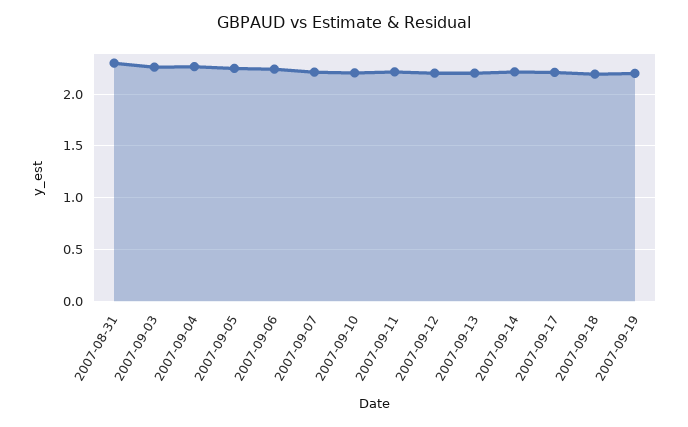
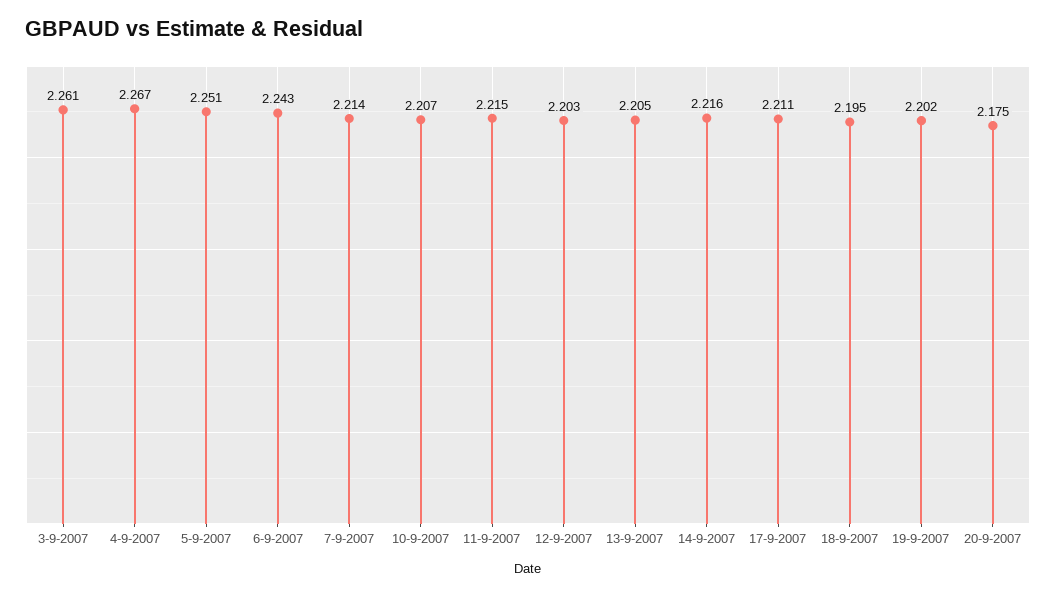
2007-08-31: 2.3 -> none
20-9-2007: none -> 2.175

